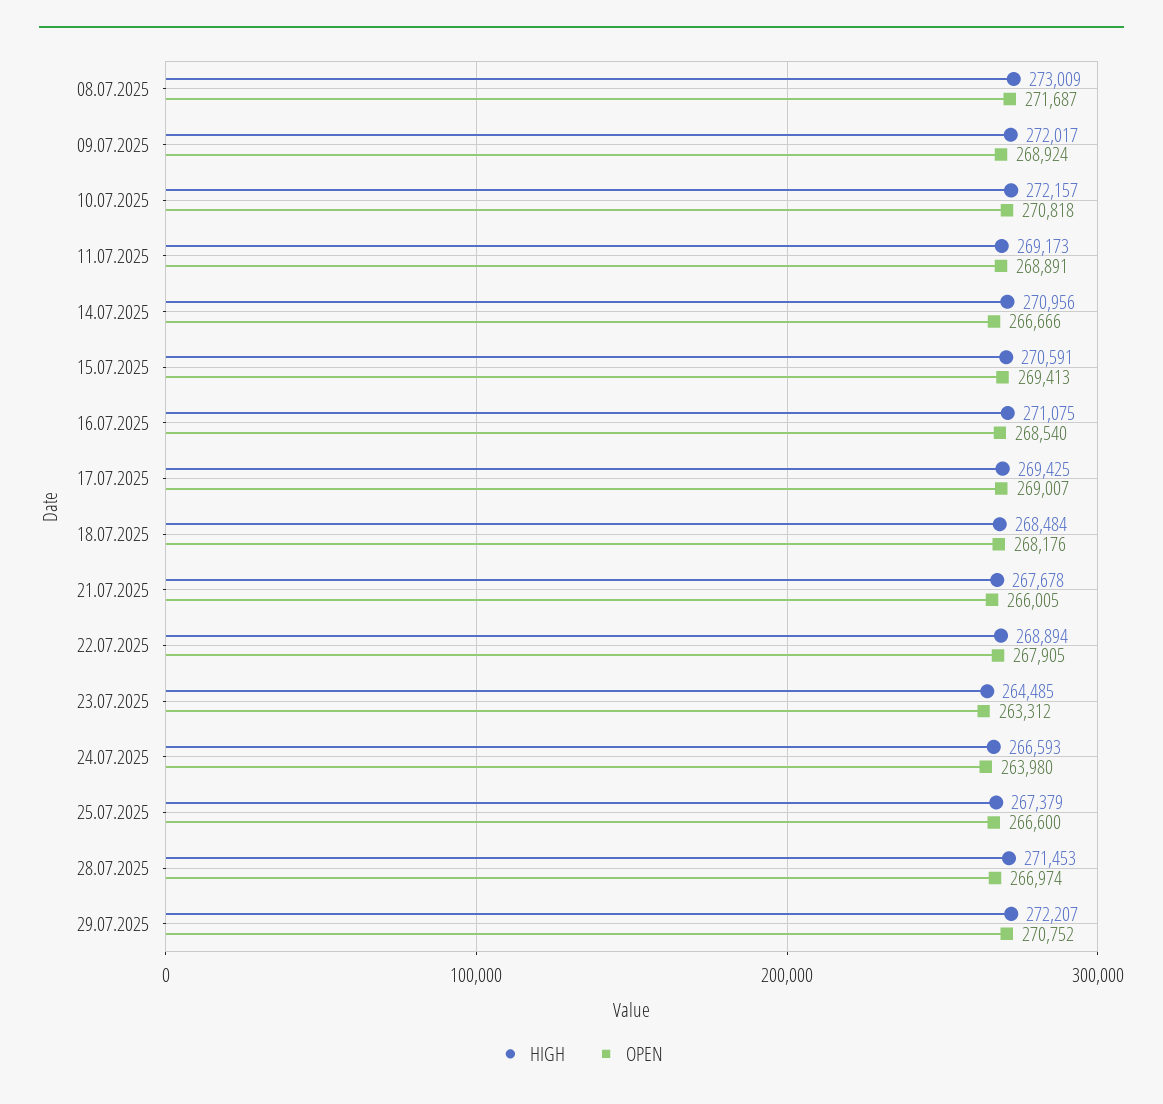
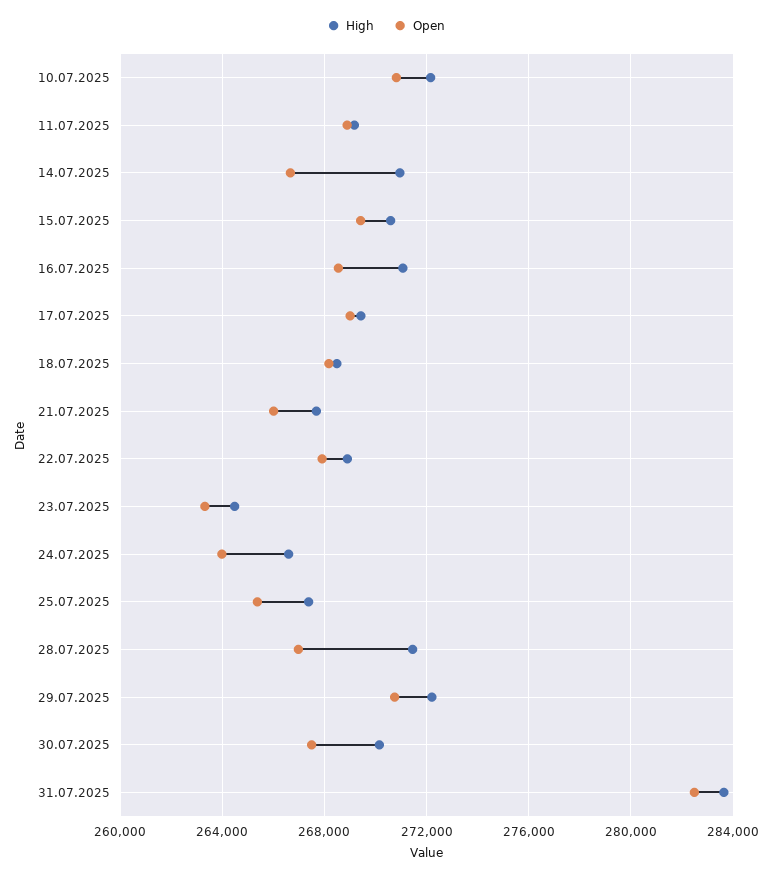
HIGH, 08.07.2025: 273009 -> none
OPEN, 08.07.2025: 271687 -> none
HIGH, 09.07.2025: 272017 -> none
OPEN, 09.07.2025: 268924 -> none
OPEN, 25.07.2025: 266600 -> 265500
HIGH, 30.07.2025: none -> 270000
OPEN, 30.07.2025: none -> 267500
HIGH, 31.07.2025: none -> 283500
OPEN, 31.07.2025: none -> 282500

